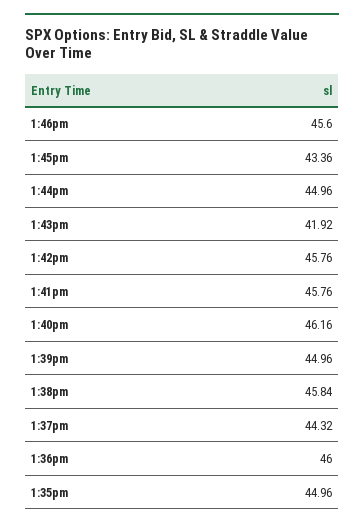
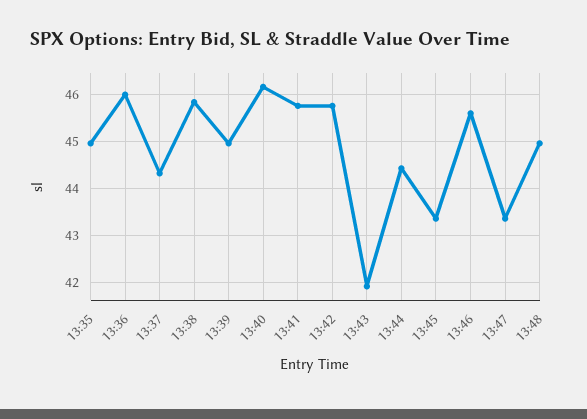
1:44pm: 44.96 -> 44.4
13:47: none -> 43.4
13:48: none -> 45

